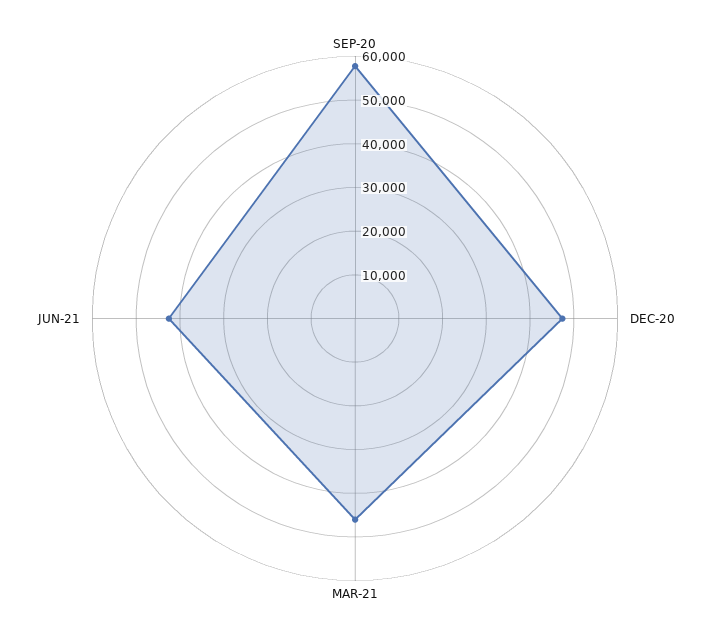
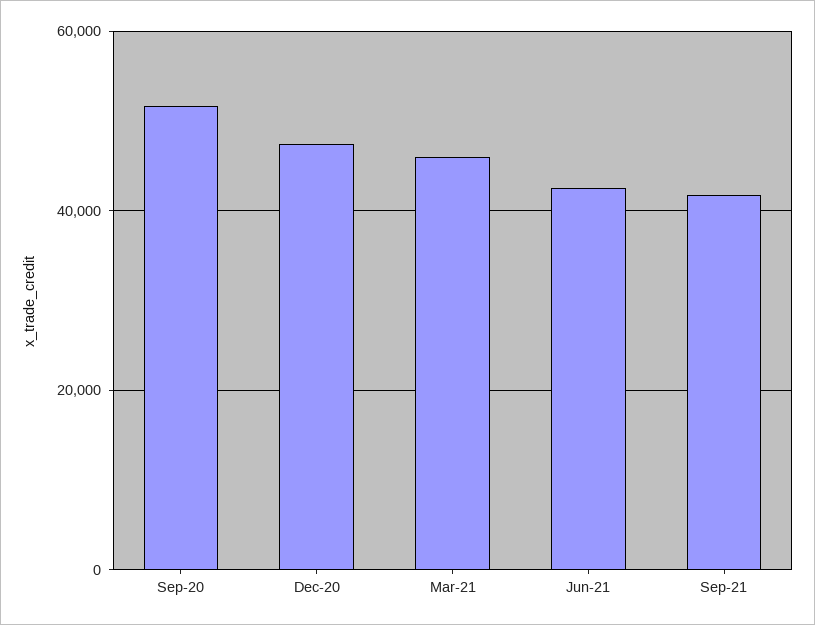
SEP-20: 58000 -> 52000
Sep-21: none -> 42000

